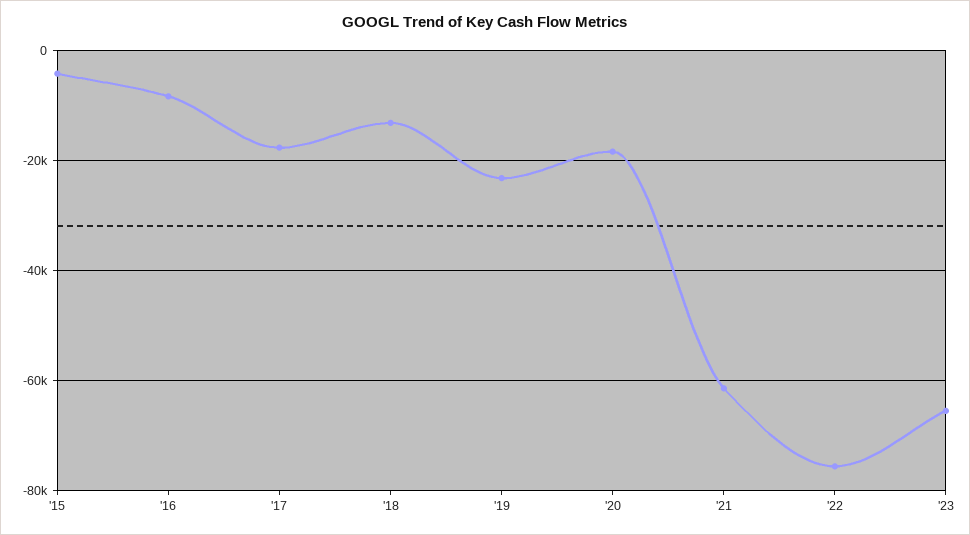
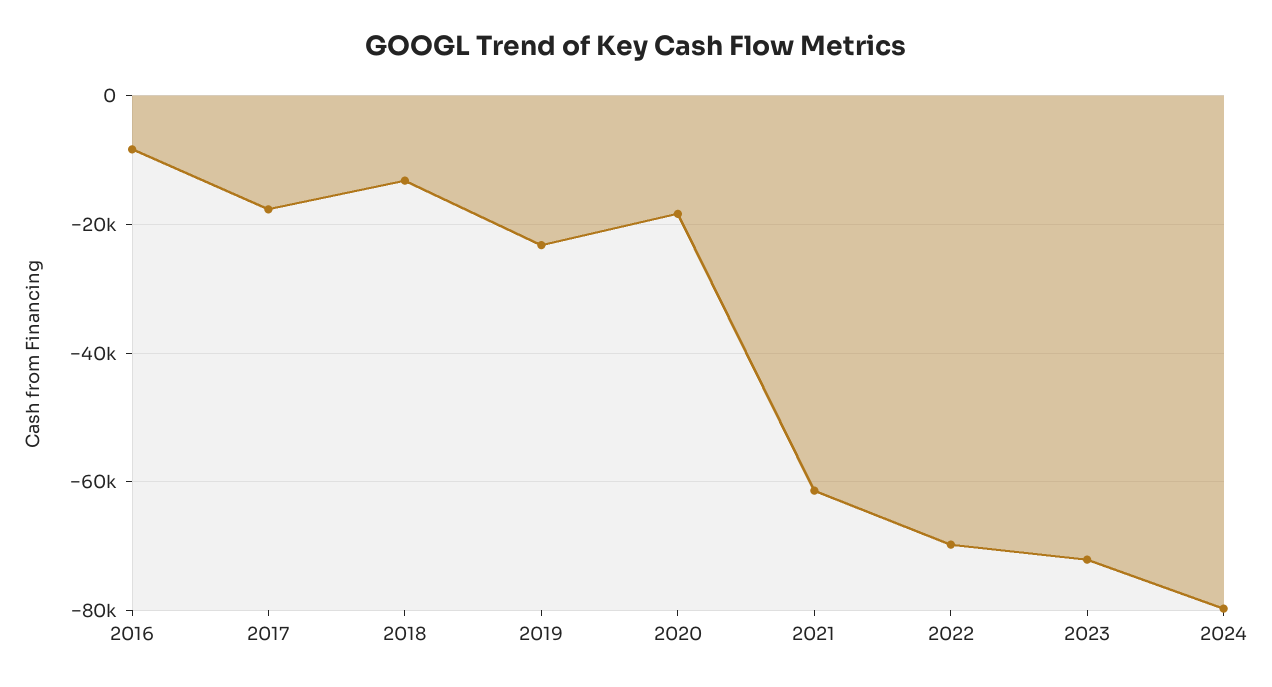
'15: -4000 -> none
'22: -76000 -> -70000
'23: -66000 -> -72000
2024: none -> -80000

